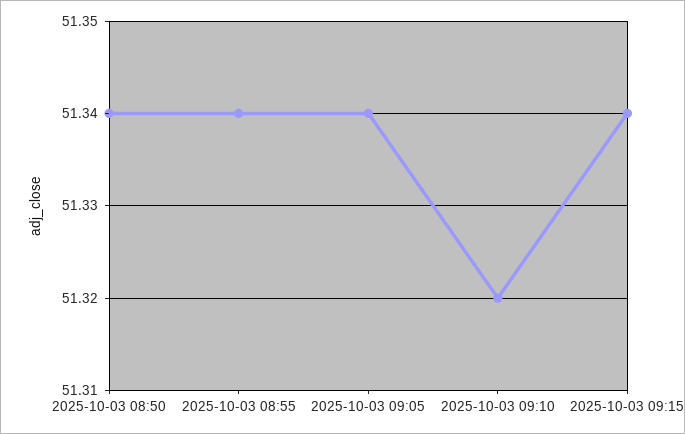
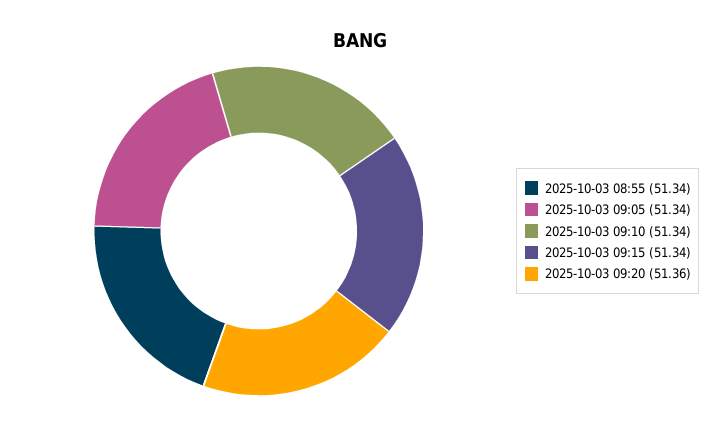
2025-10-03 08:50: 51.34 -> none
2025-10-03 09:10: 51.32 -> 51.34
2025-10-03 09:20: none -> 51.36

